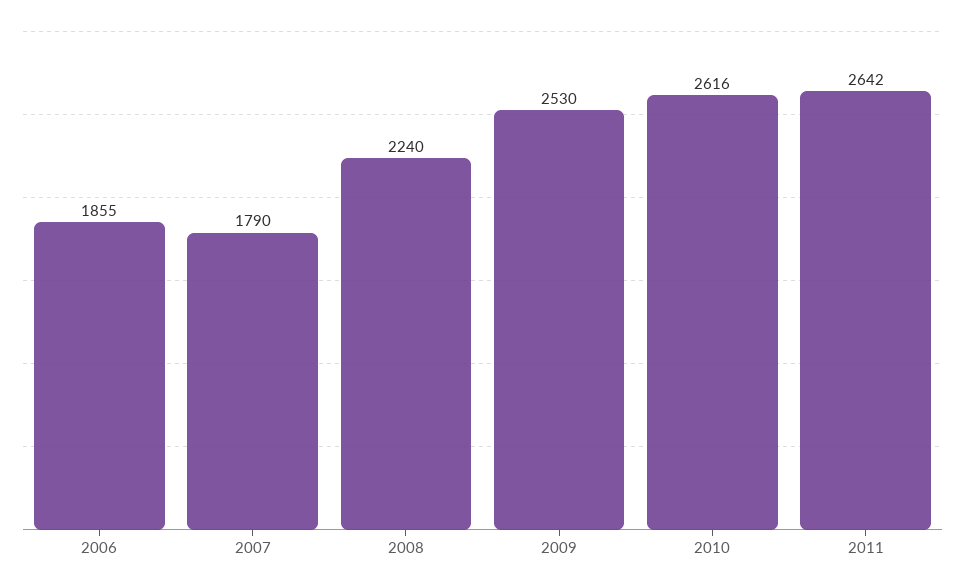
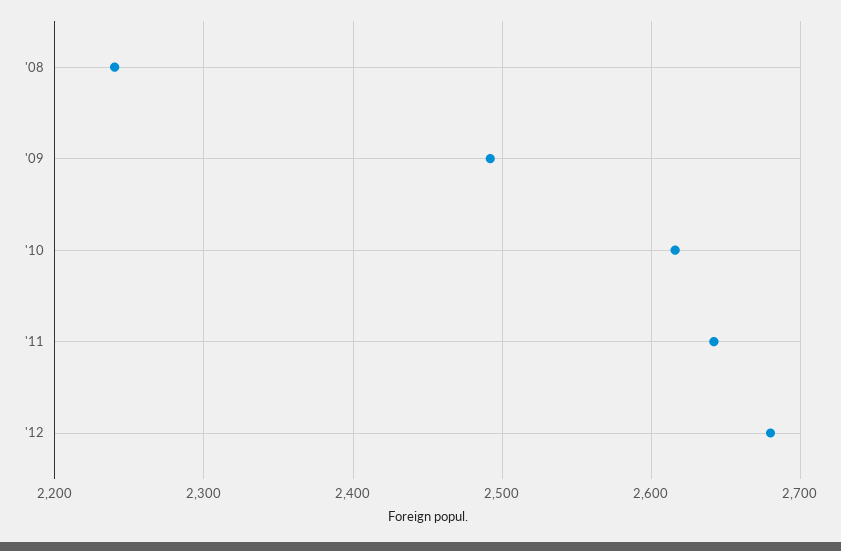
2006: 1855 -> none
2007: 1790 -> none
2009: 2530 -> 2490
'12: none -> 2680

